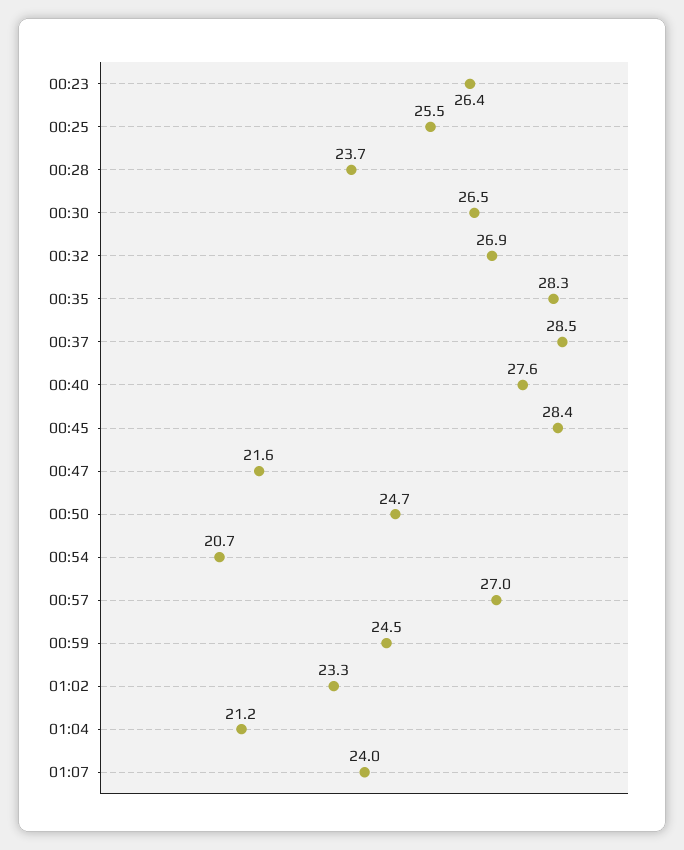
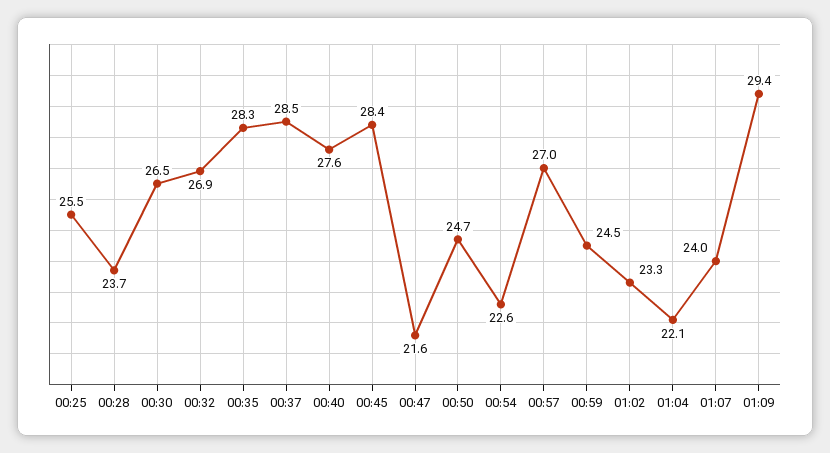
00:23: 26.4 -> none
00:54: 20.7 -> 22.6
01:04: 21.2 -> 22.1
01:09: none -> 29.4

